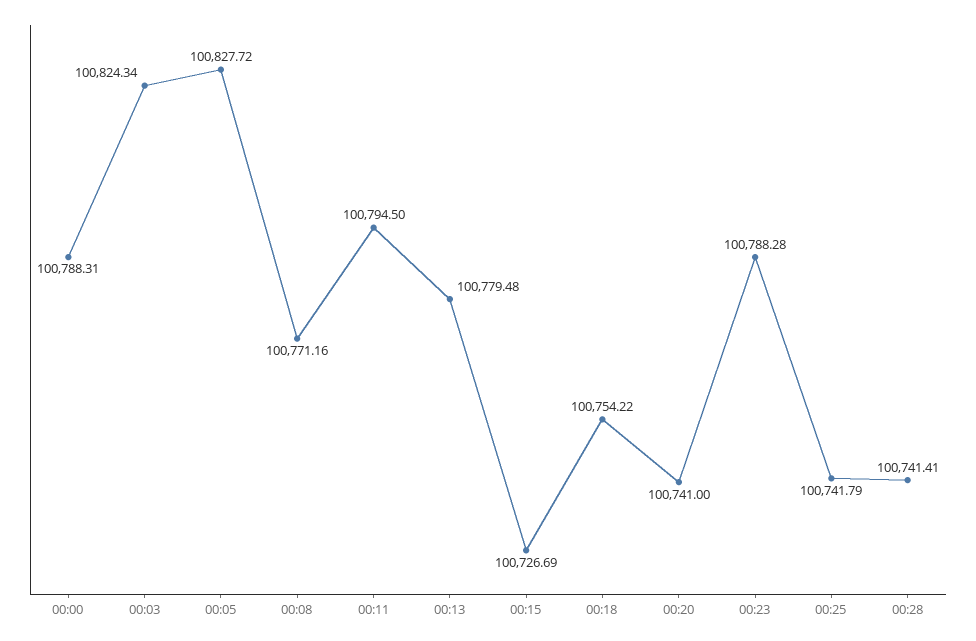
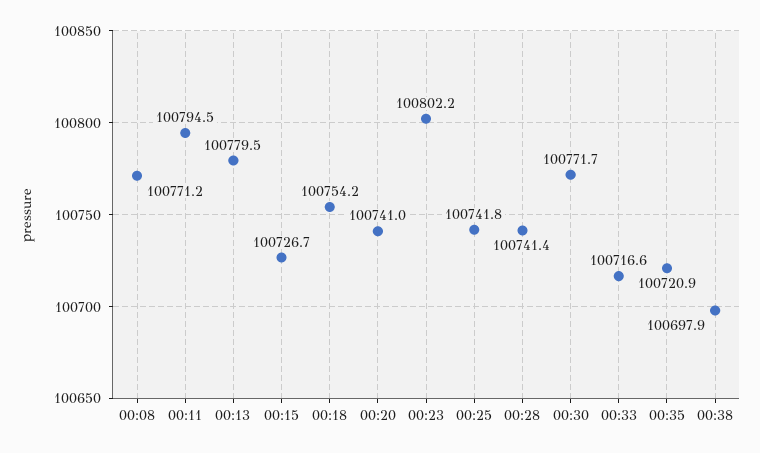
00:00: 100788.31 -> none
00:03: 100824.34 -> none
00:05: 100827.72 -> none
00:23: 100788.28 -> 100802.2
00:30: none -> 100771.7
00:33: none -> 100716.6
00:35: none -> 100720.9
00:38: none -> 100697.9

